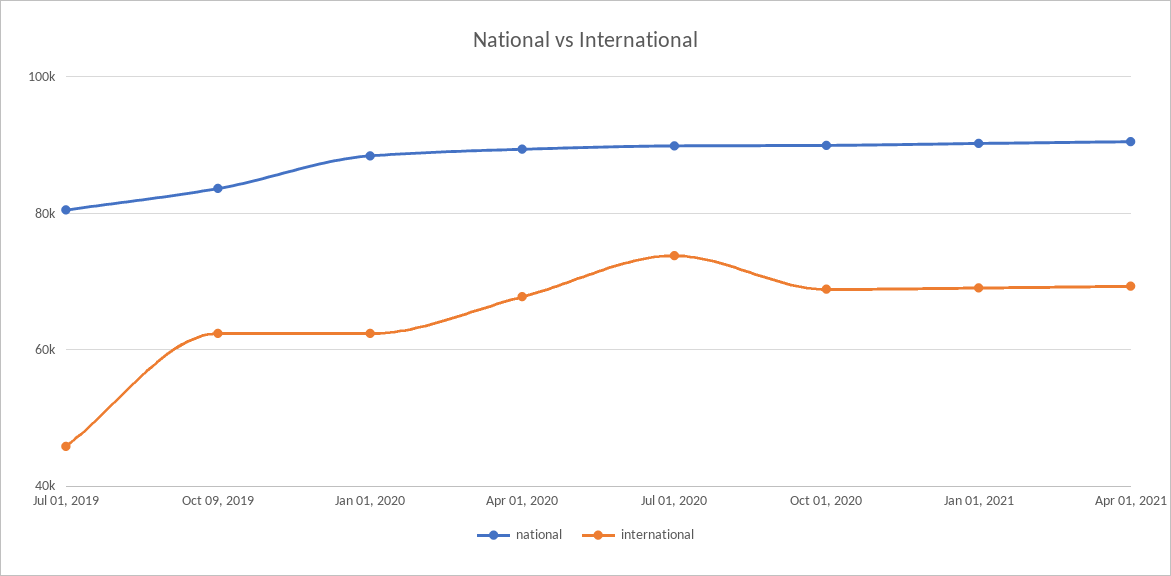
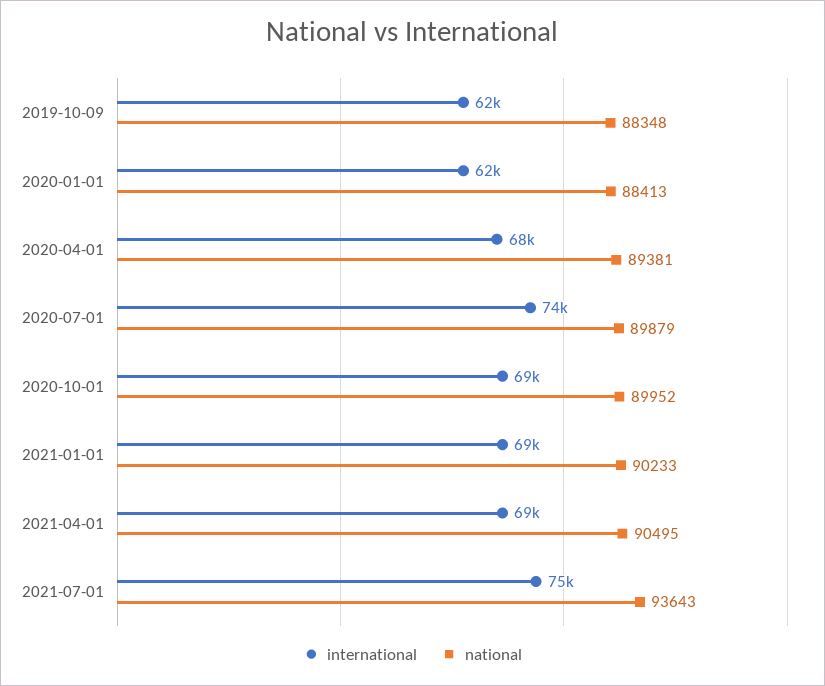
national, Jul 01, 2019: 80000 -> none
international, Jul 01, 2019: 46000 -> none
national, Oct 09, 2019: 84000 -> 88348
international, 2021-07-01: none -> 75000
national, 2021-07-01: none -> 93643

